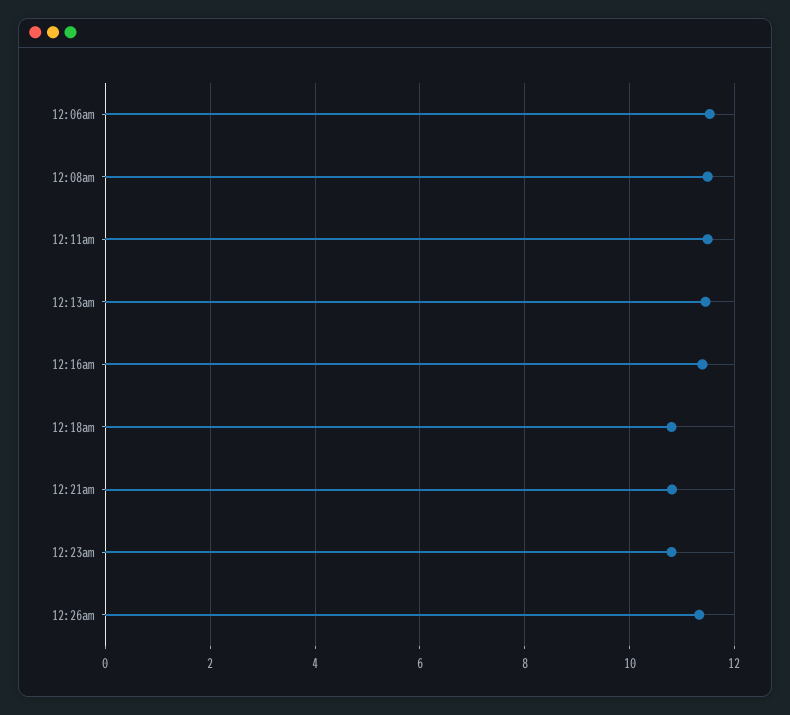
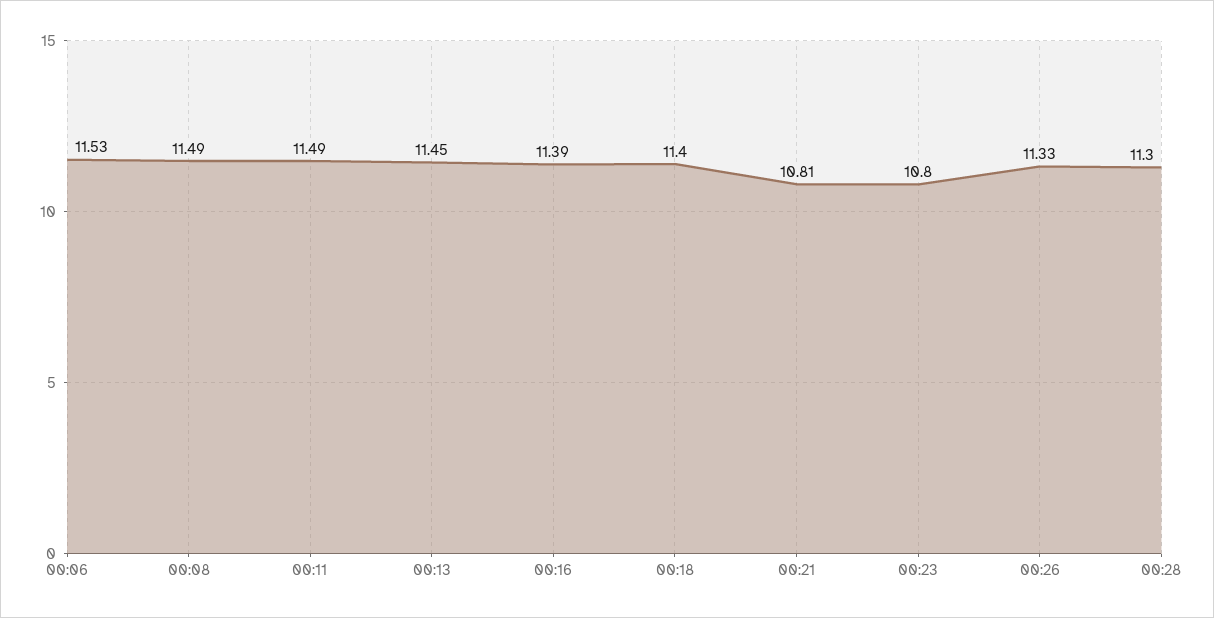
12:18am: 10.8 -> 11.4
00:28: none -> 11.3

